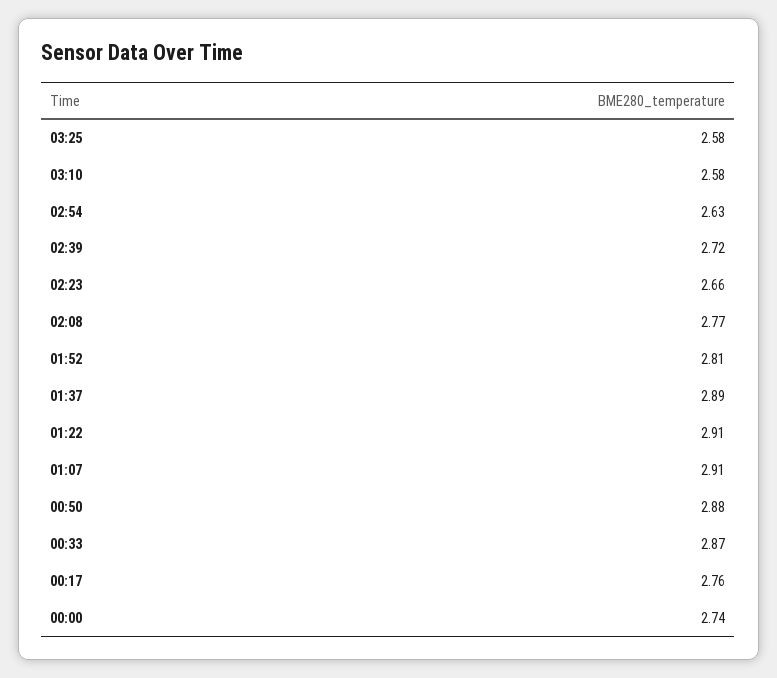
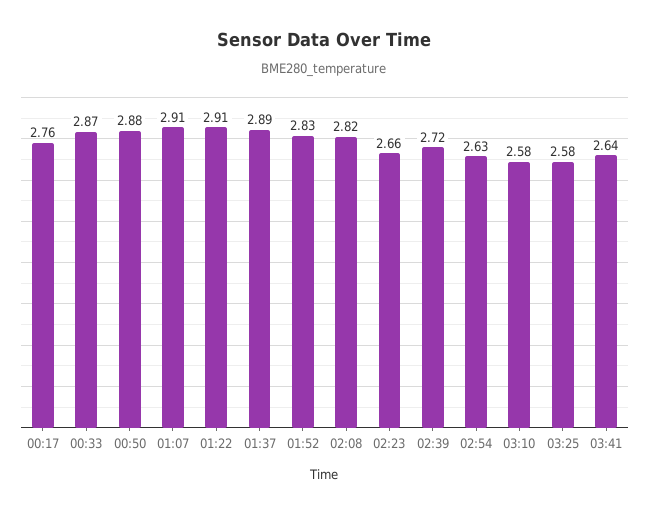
02:08: 2.77 -> 2.82
01:52: 2.81 -> 2.83
00:00: 2.74 -> none
03:41: none -> 2.64

